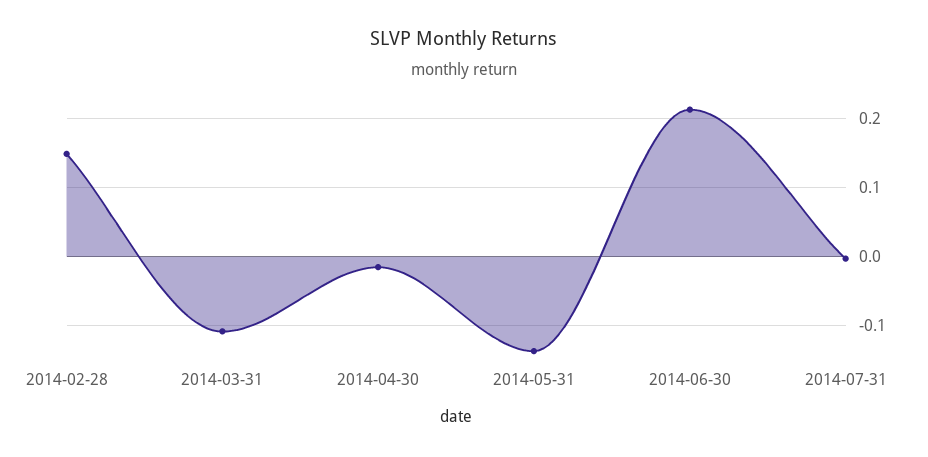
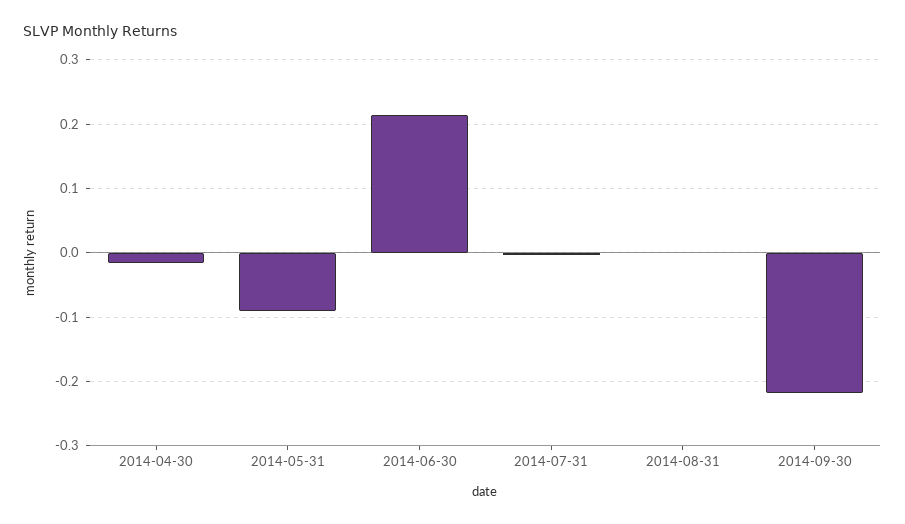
2014-02-28: 0.15 -> none
2014-03-31: -0.11 -> none
2014-05-31: -0.14 -> -0.09
2014-08-31: none -> 0
2014-09-30: none -> -0.22

